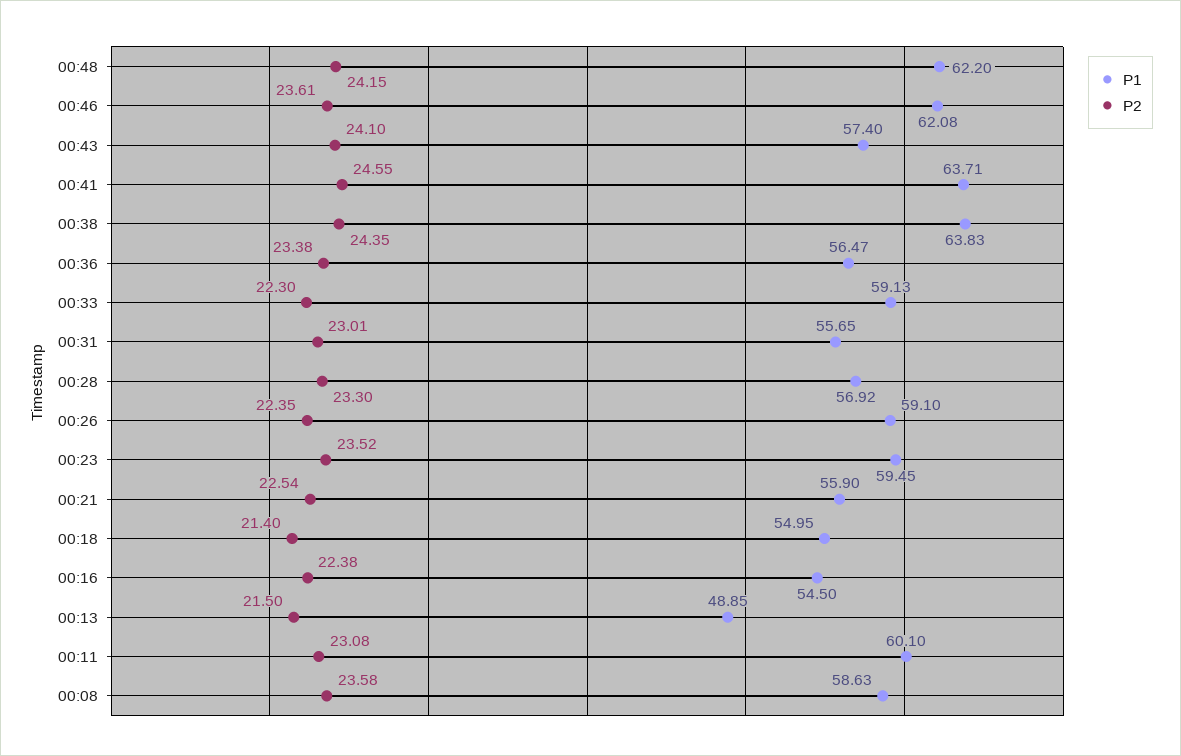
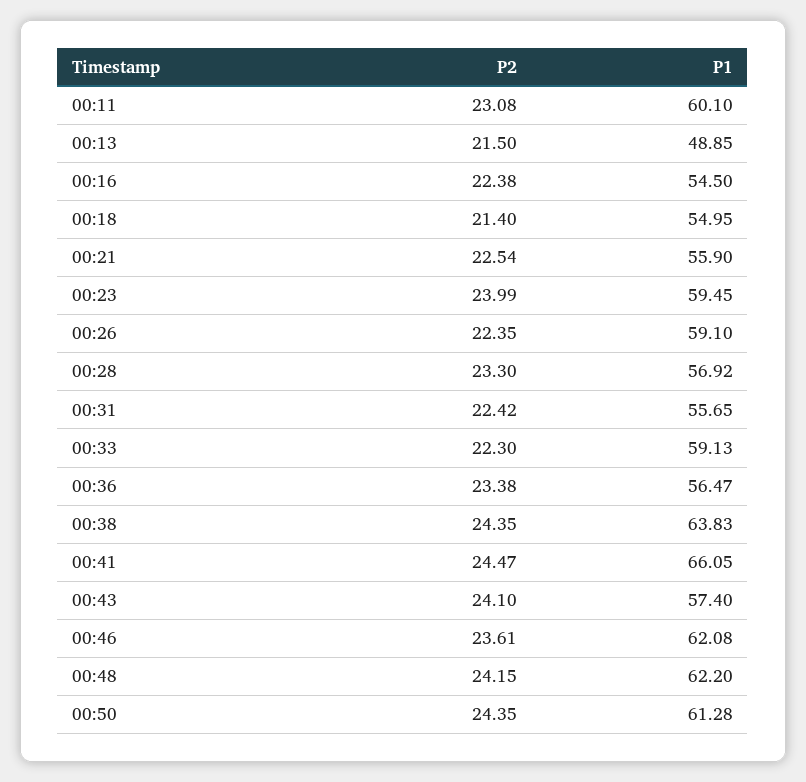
P1, 00:41: 63.71 -> 66.05
P2, 00:41: 24.55 -> 24.47
P2, 00:31: 23.01 -> 22.42
P2, 00:23: 23.52 -> 23.99
P1, 00:08: 58.63 -> none
P2, 00:08: 23.58 -> none
P2, 00:50: none -> 24.35
P1, 00:50: none -> 61.28

